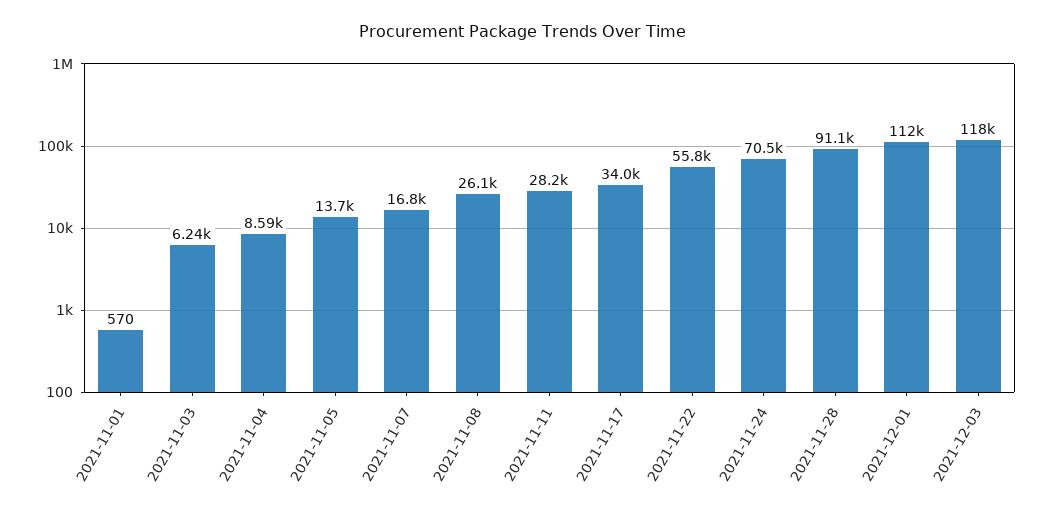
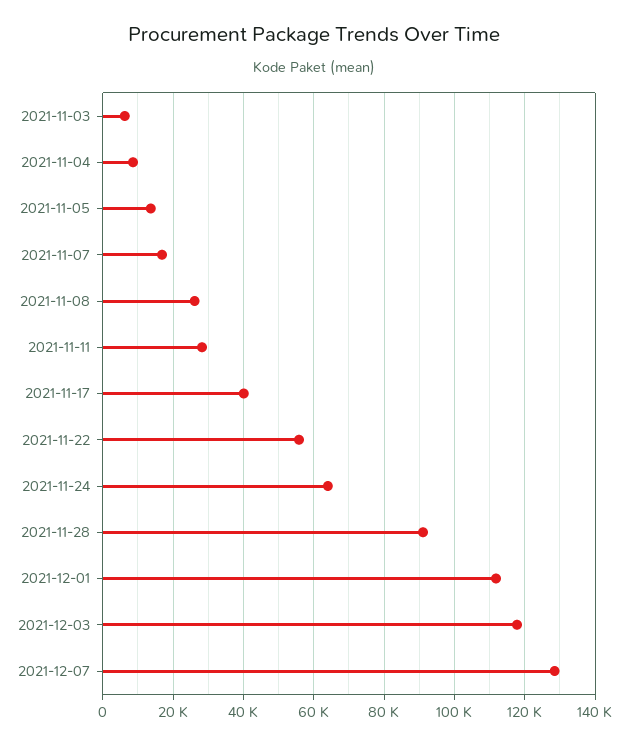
2021-11-01: 570 -> none
2021-11-17: 34000 -> 40000
2021-11-24: 70500 -> 64000
2021-12-07: none -> 128000

